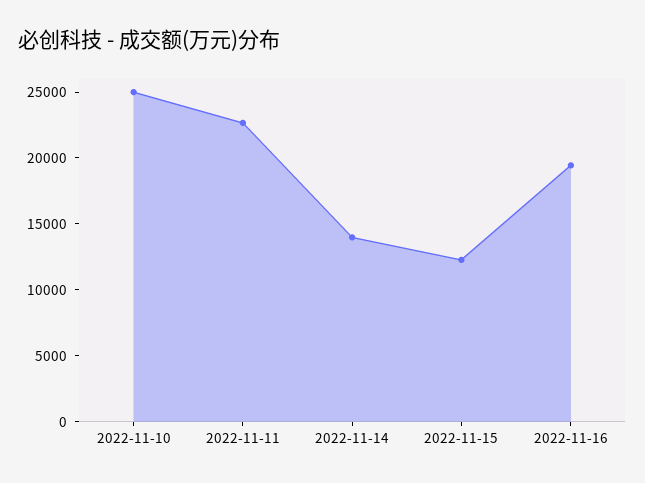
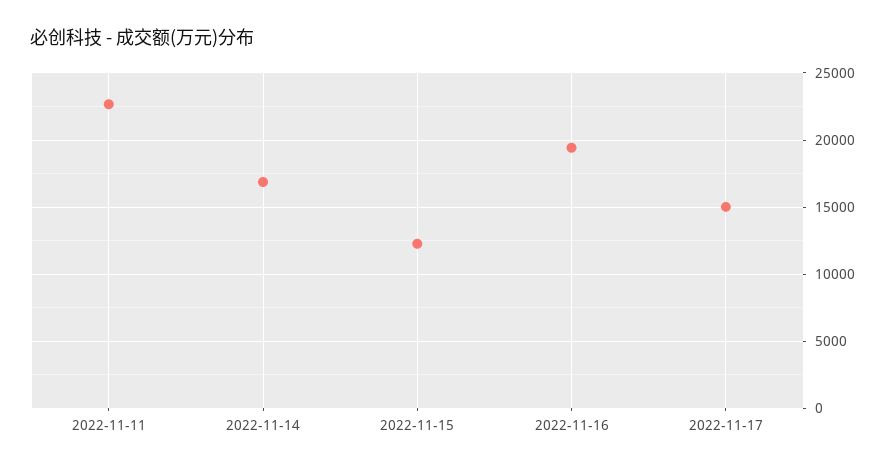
2022-11-10: 25000 -> none
2022-11-14: 14000 -> 17000
2022-11-17: none -> 15000

